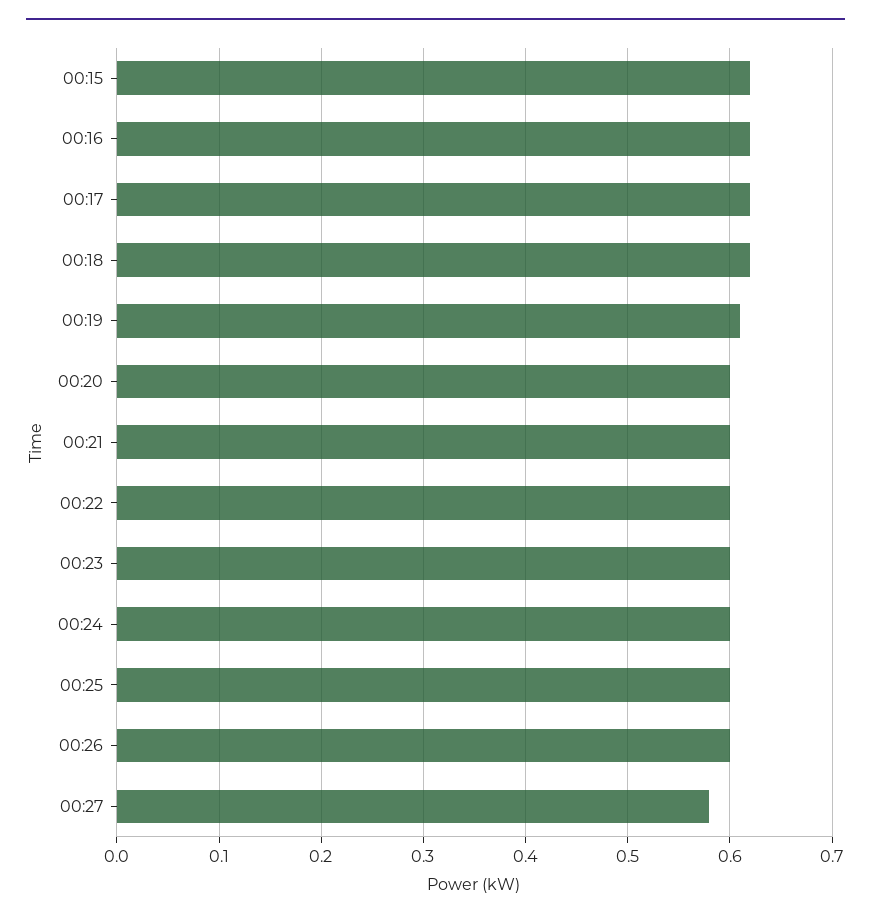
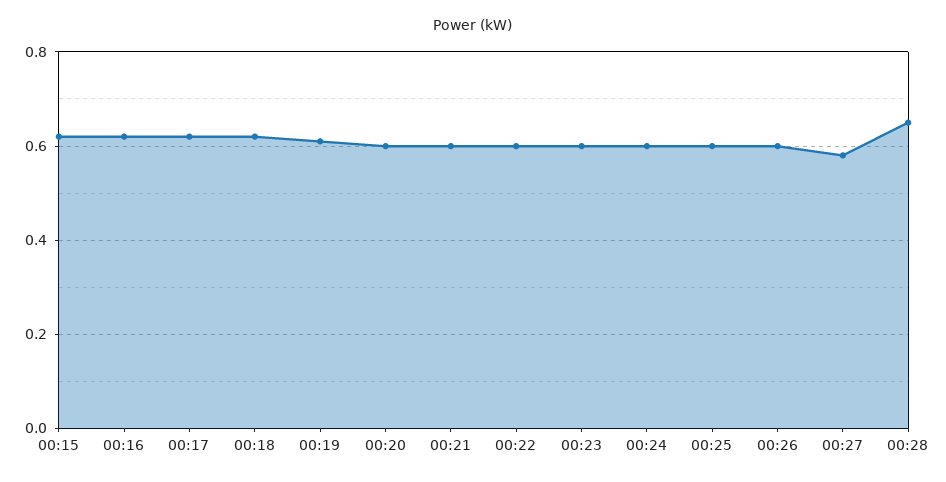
00:28: none -> 0.65

